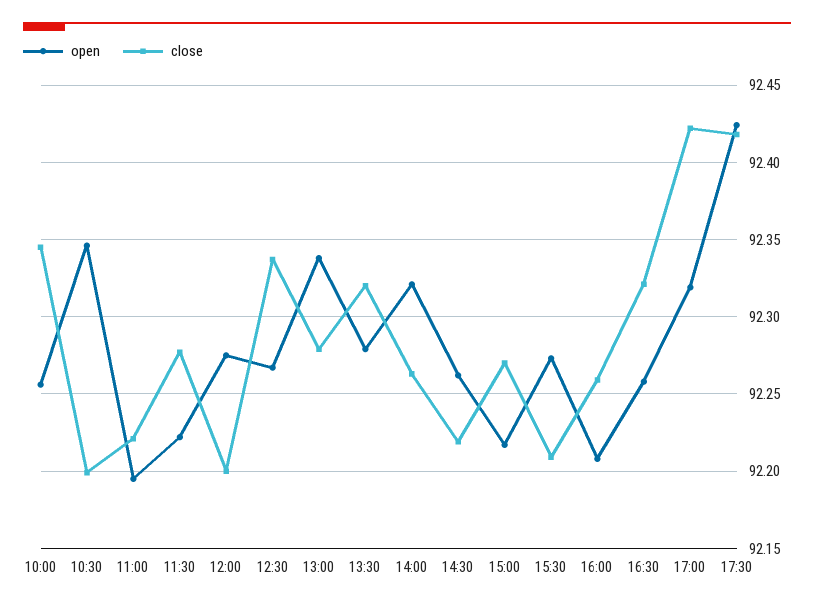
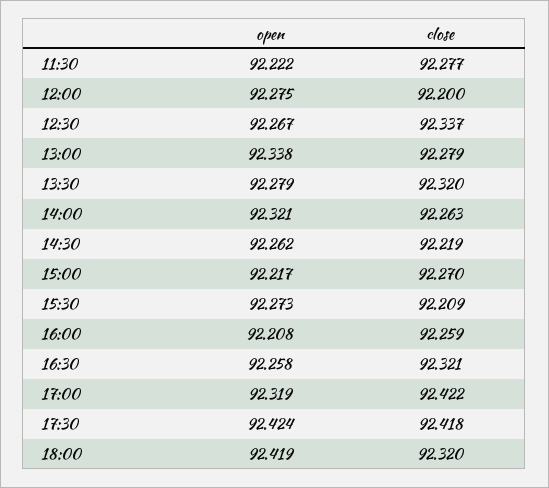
open, 10:00: 92.255 -> none
close, 10:00: 92.345 -> none
open, 10:30: 92.345 -> none
close, 10:30: 92.2 -> none
open, 11:00: 92.195 -> none
close, 11:00: 92.22 -> none
open, 18:00: none -> 92.419
close, 18:00: none -> 92.32

